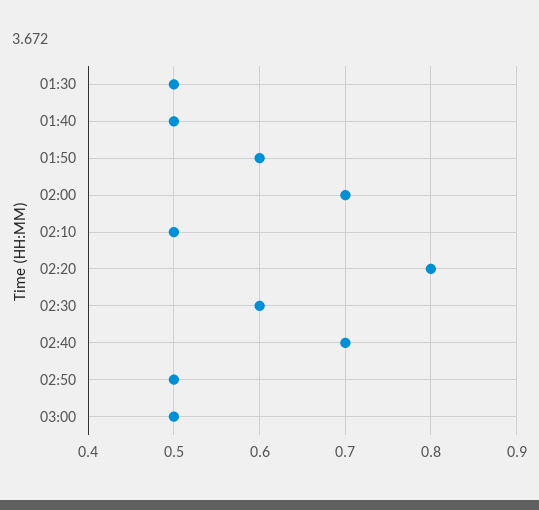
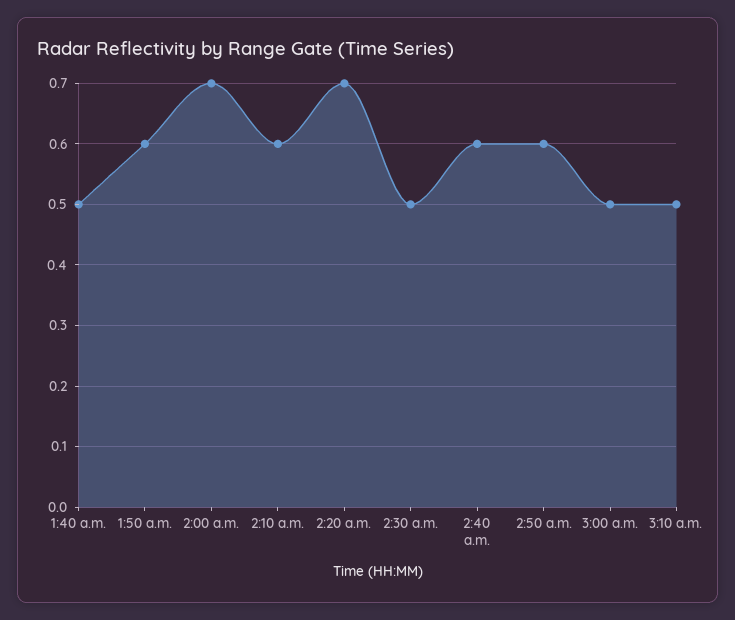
01:30: 0.5 -> none
02:10: 0.5 -> 0.6
02:20: 0.8 -> 0.7
02:30: 0.6 -> 0.5
02:40: 0.7 -> 0.6
02:50: 0.5 -> 0.6
3:10 a.m.: none -> 0.5

